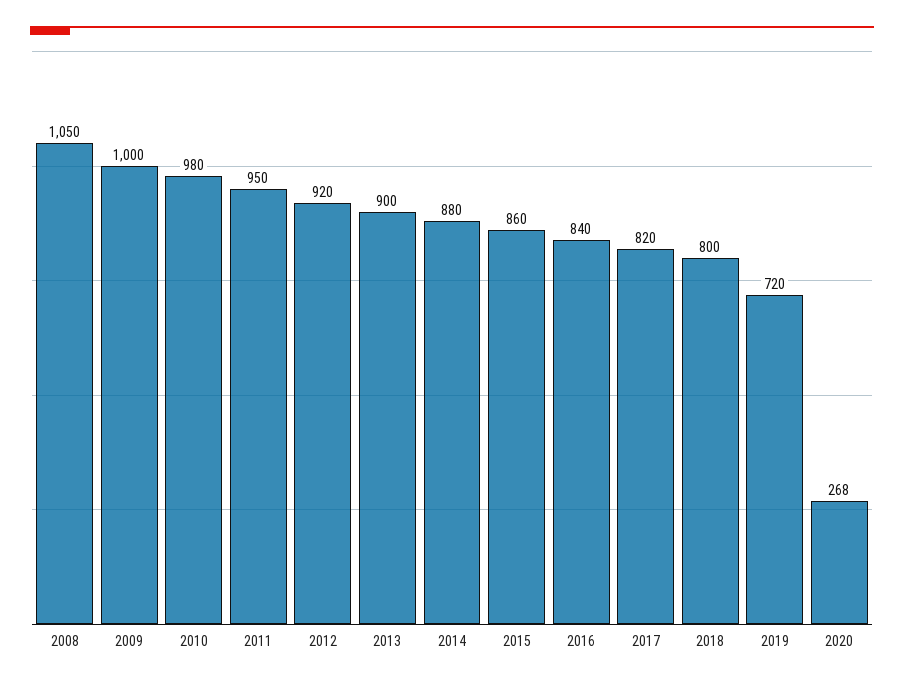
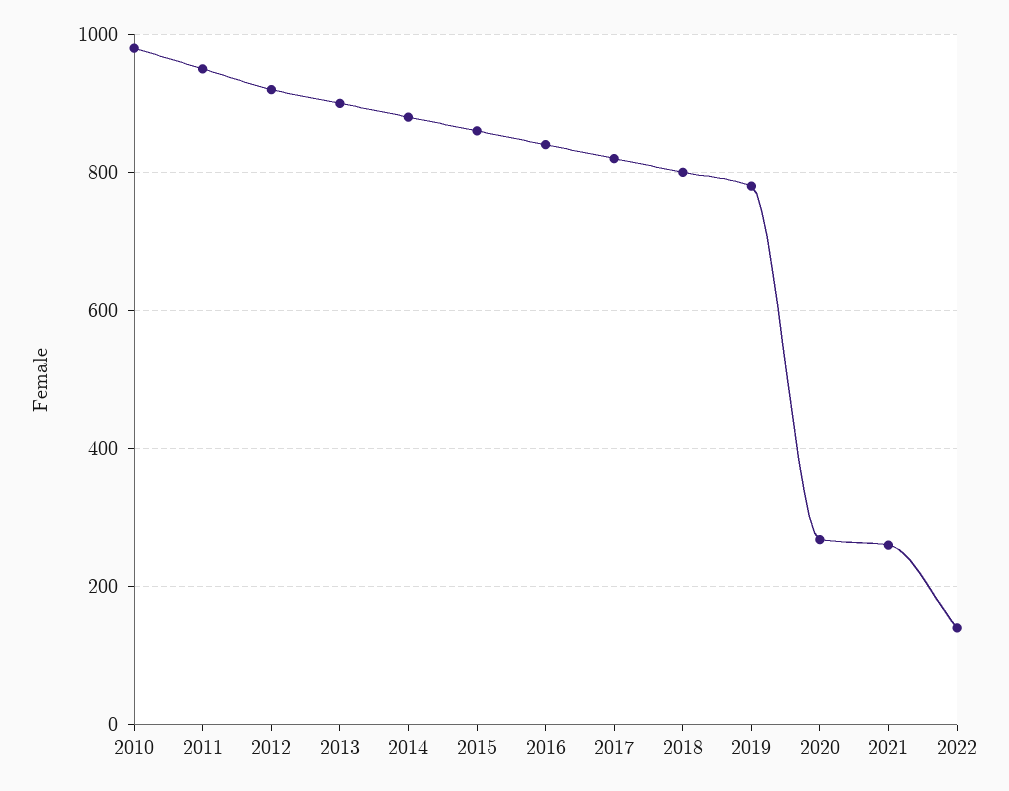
2008: 1050 -> none
2009: 1000 -> none
2019: 720 -> 780
2021: none -> 260
2022: none -> 140

